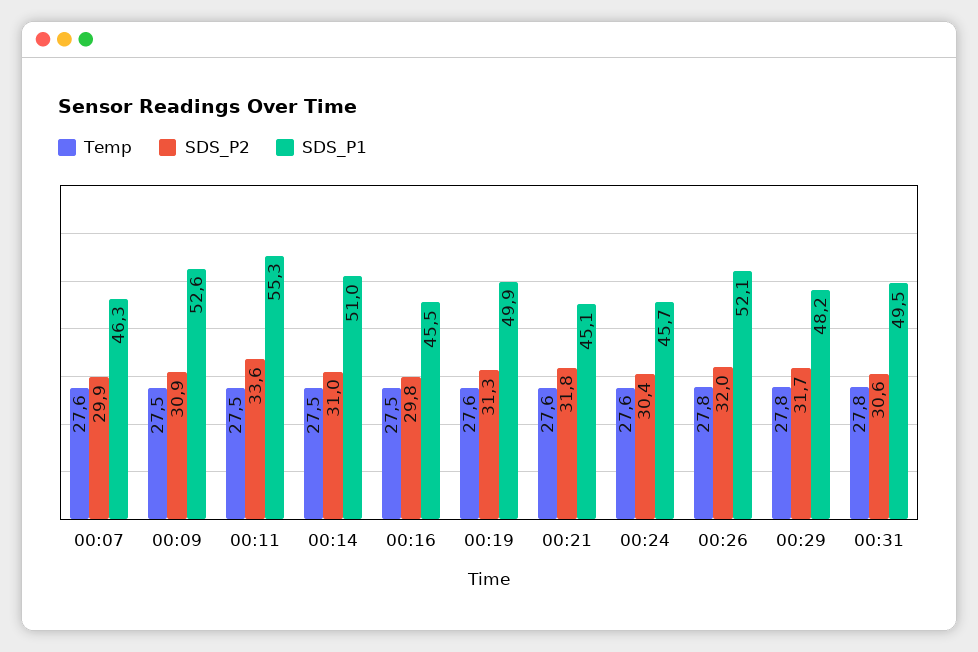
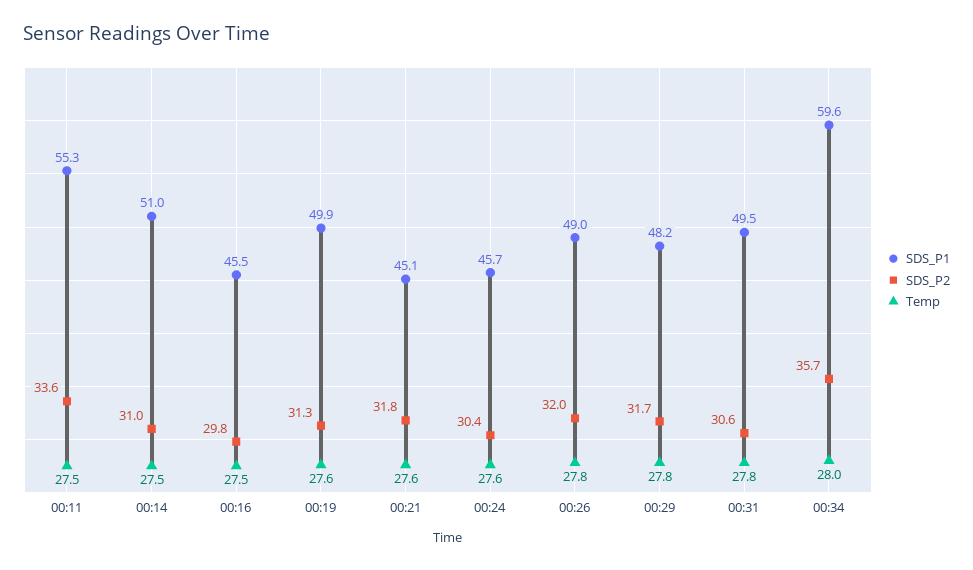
Temp, 00:07: 27.6 -> none
SDS_P2, 00:07: 29.9 -> none
SDS_P1, 00:07: 46.3 -> none
Temp, 00:09: 27.5 -> none
SDS_P2, 00:09: 30.9 -> none
SDS_P1, 00:09: 52.6 -> none
SDS_P1, 00:26: 52.1 -> 49
SDS_P1, 00:34: none -> 59.6
SDS_P2, 00:34: none -> 35.7
Temp, 00:34: none -> 28

